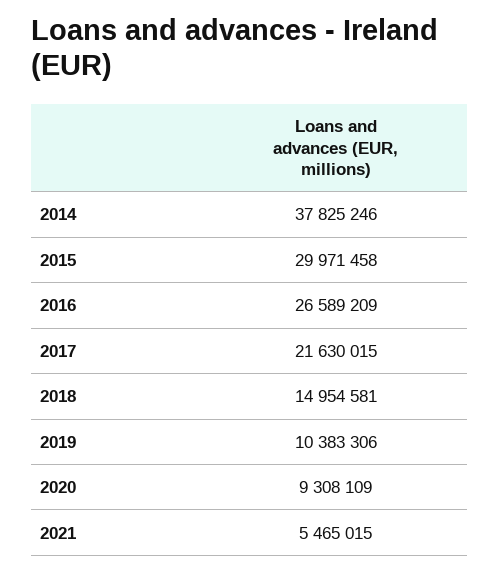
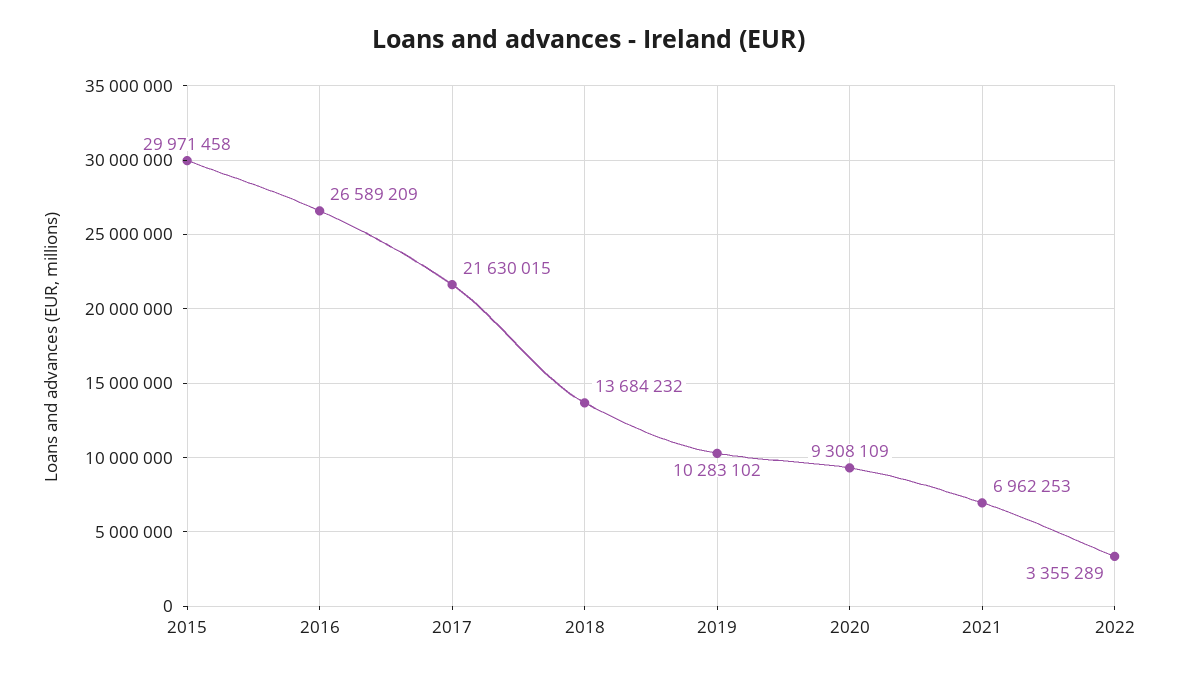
2014: 37825246 -> none
2018: 14954581 -> 13684232
2019: 10383306 -> 10283102
2021: 5465015 -> 6962253
2022: none -> 3355289

